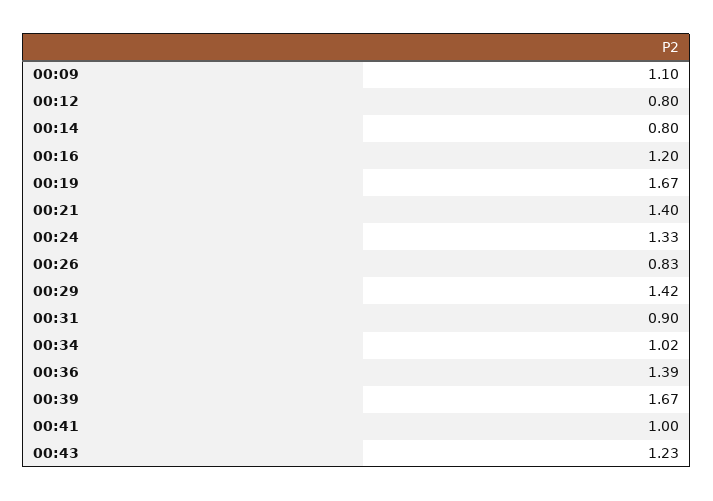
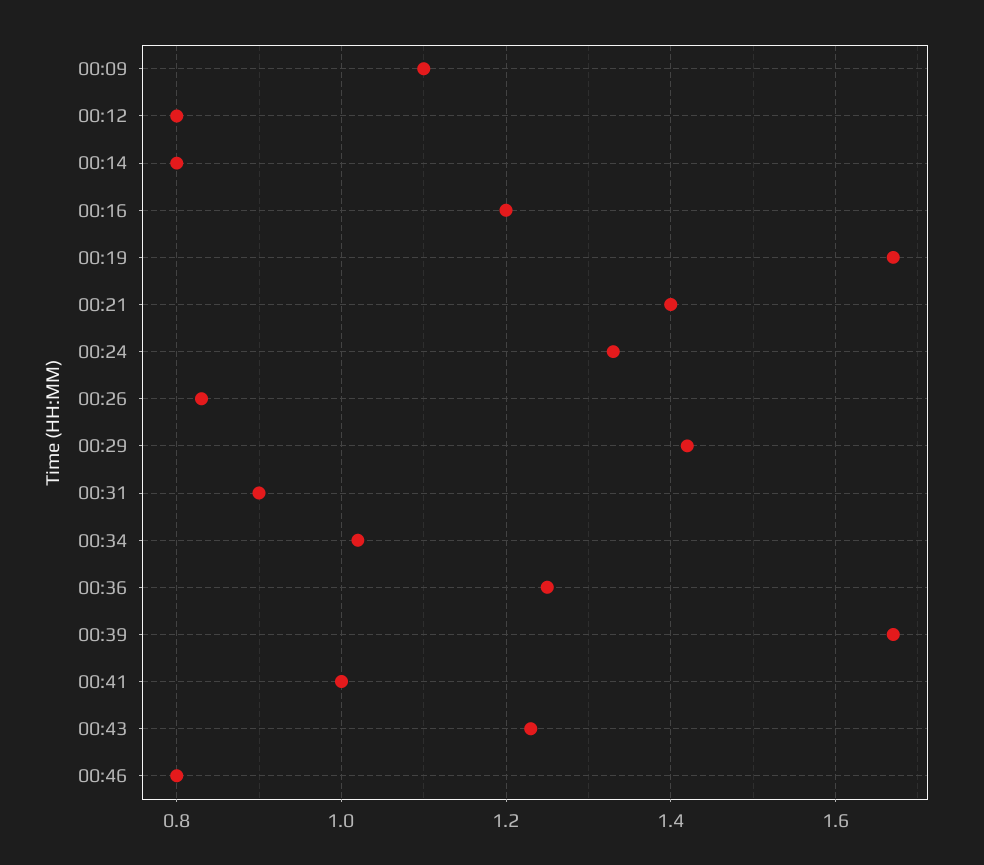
00:36: 1.39 -> 1.25
00:46: none -> 0.8

